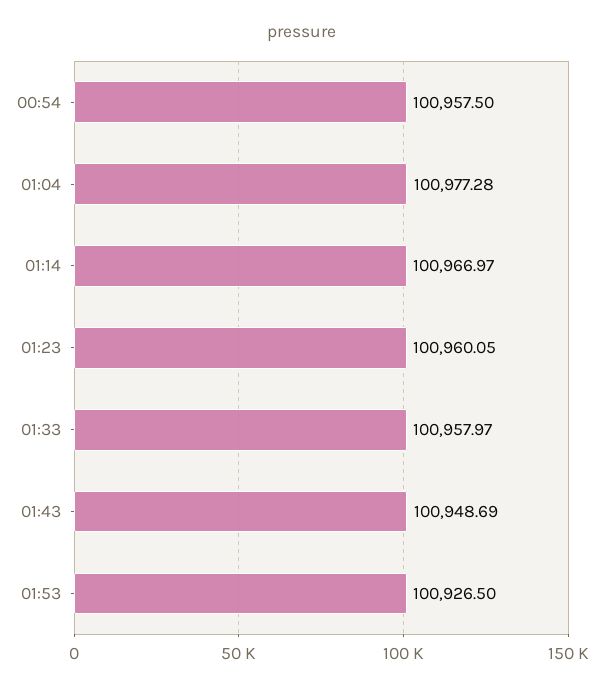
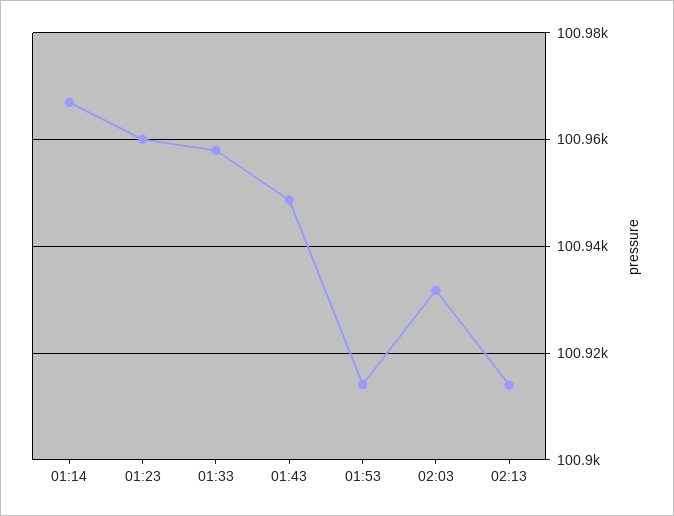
00:54: 100957.5 -> none
01:04: 100977.28 -> none
01:53: 100926.5 -> 100914
02:03: none -> 100932
02:13: none -> 100914

